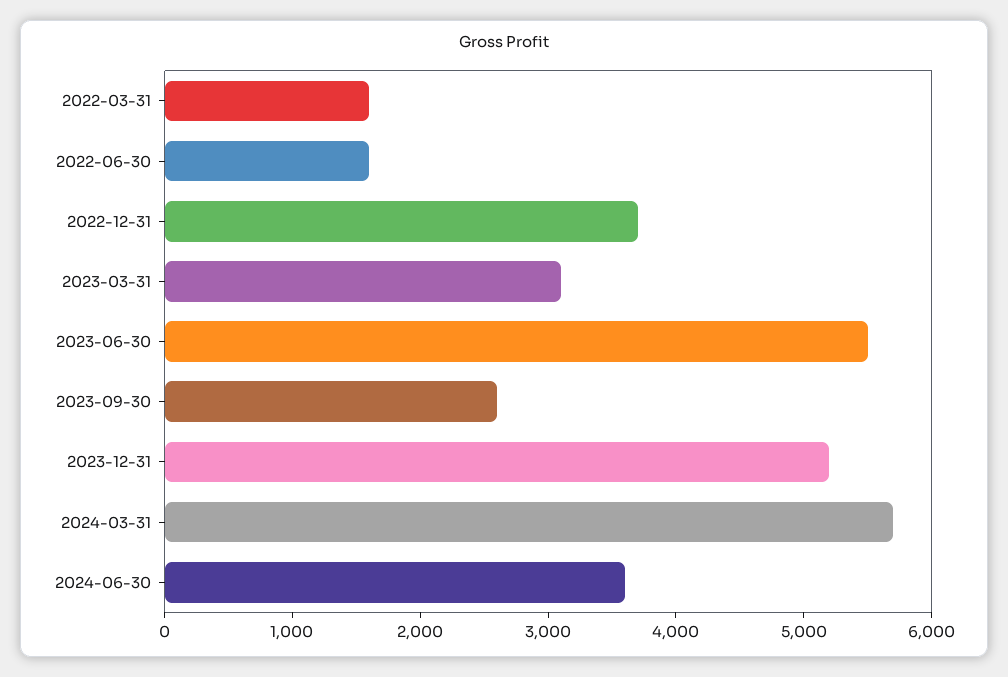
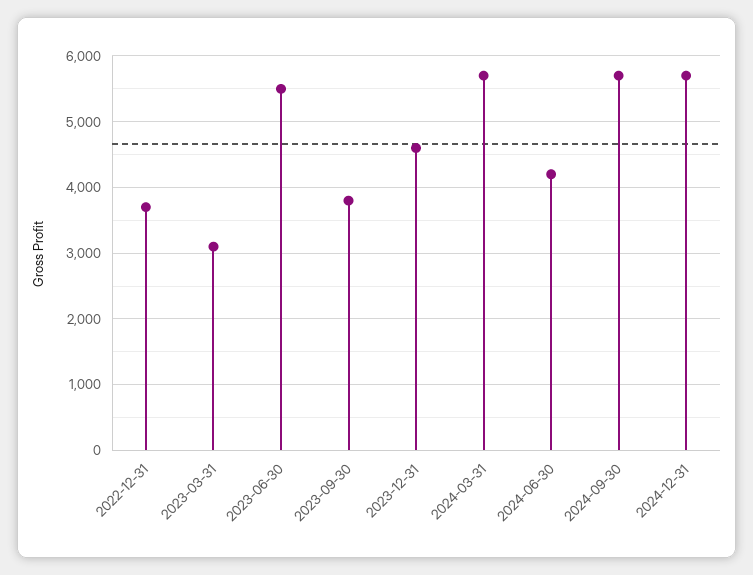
2022-03-31: 1600 -> none
2022-06-30: 1600 -> none
2023-09-30: 2600 -> 3800
2023-12-31: 5200 -> 4600
2024-06-30: 3600 -> 4200
2024-09-30: none -> 5700
2024-12-31: none -> 5700

